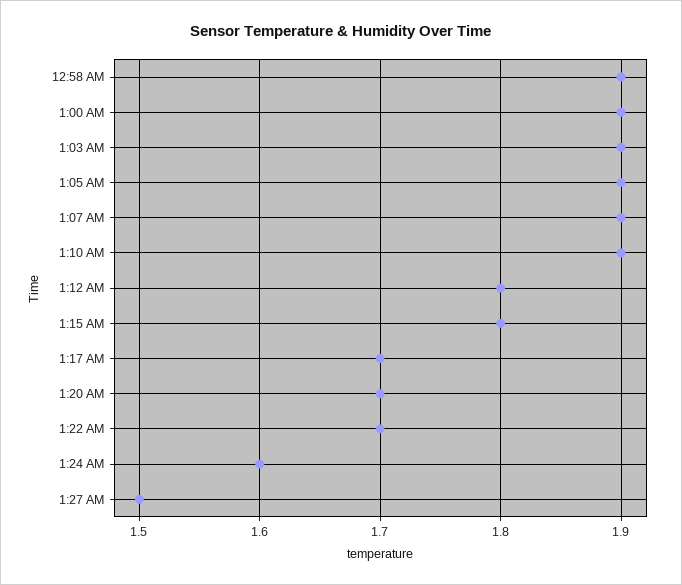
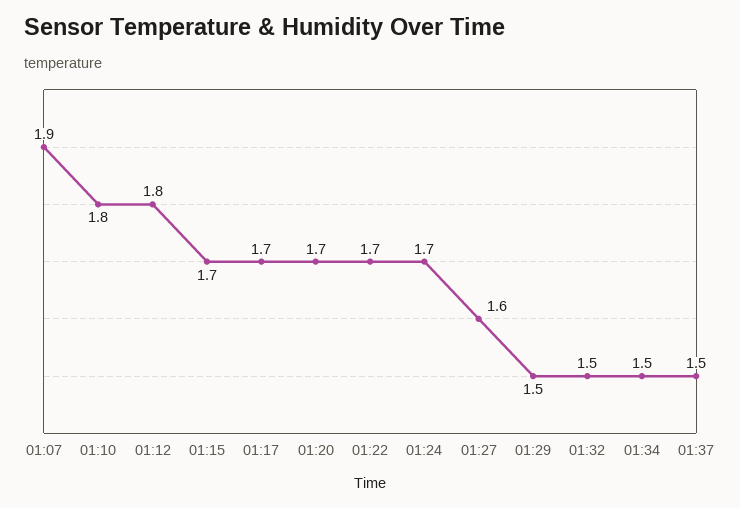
12:58 AM: 1.9 -> none
1:00 AM: 1.9 -> none
1:03 AM: 1.9 -> none
1:05 AM: 1.9 -> none
1:10 AM: 1.9 -> 1.8
1:15 AM: 1.8 -> 1.7
1:24 AM: 1.6 -> 1.7
1:27 AM: 1.5 -> 1.6
01:29: none -> 1.5
01:32: none -> 1.5
01:34: none -> 1.5
01:37: none -> 1.5

